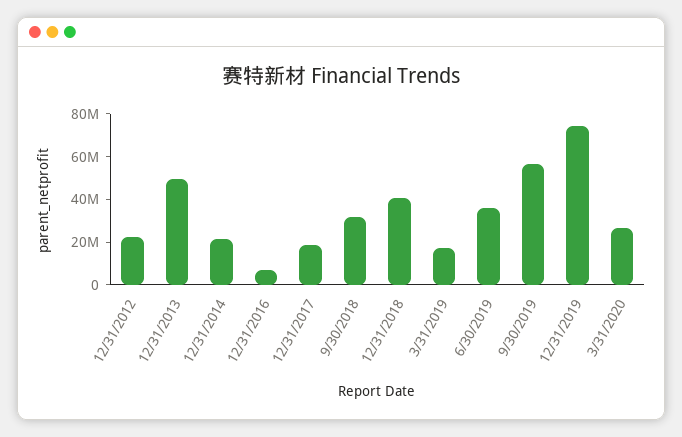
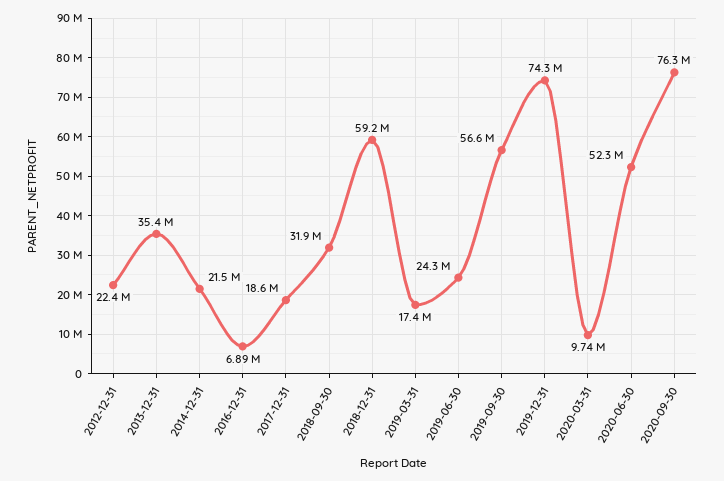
12/31/2013: 50000000 -> 35400000
12/31/2018: 40000000 -> 59200000
6/30/2019: 35000000 -> 24300000
3/31/2020: 25000000 -> 9740000
2020-06-30: none -> 52300000
2020-09-30: none -> 76300000

